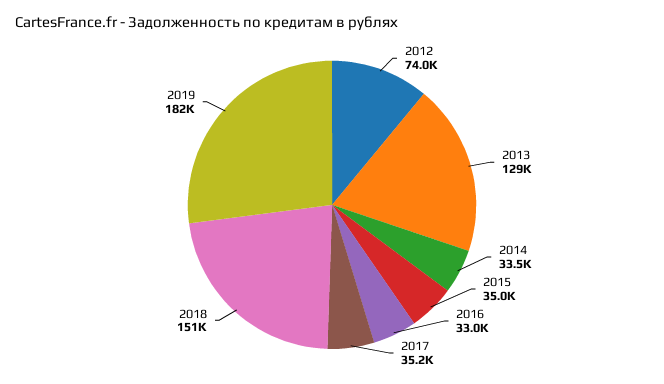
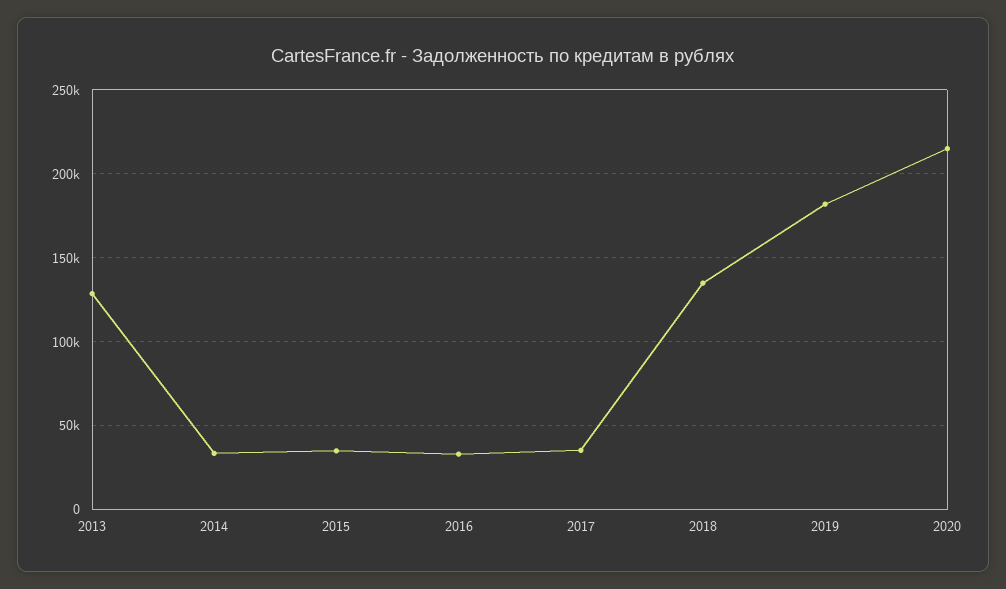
2012: 74000 -> none
2018: 151000 -> 135000
2020: none -> 215000

